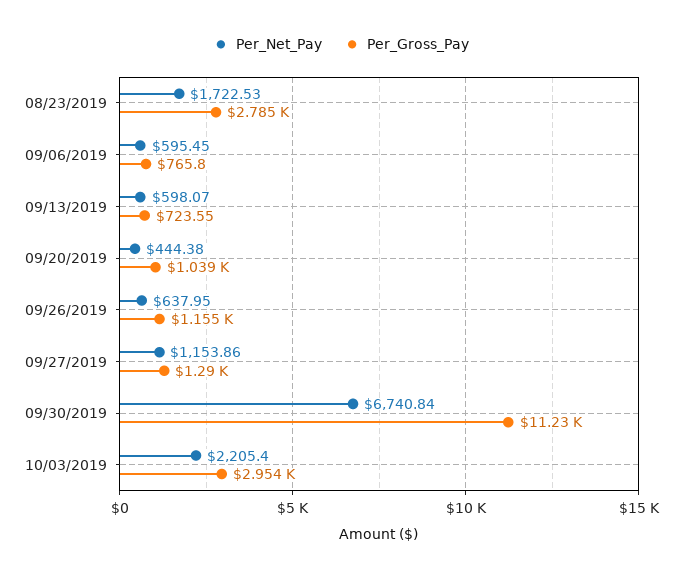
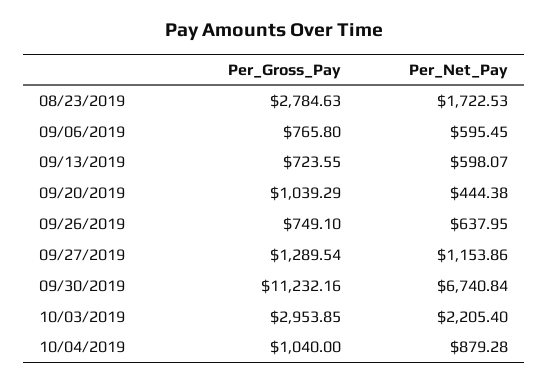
Per_Gross_Pay, 09/26/2019: 1155 -> 749.1
Per_Gross_Pay, 10/04/2019: none -> 1040
Per_Net_Pay, 10/04/2019: none -> 879.28

